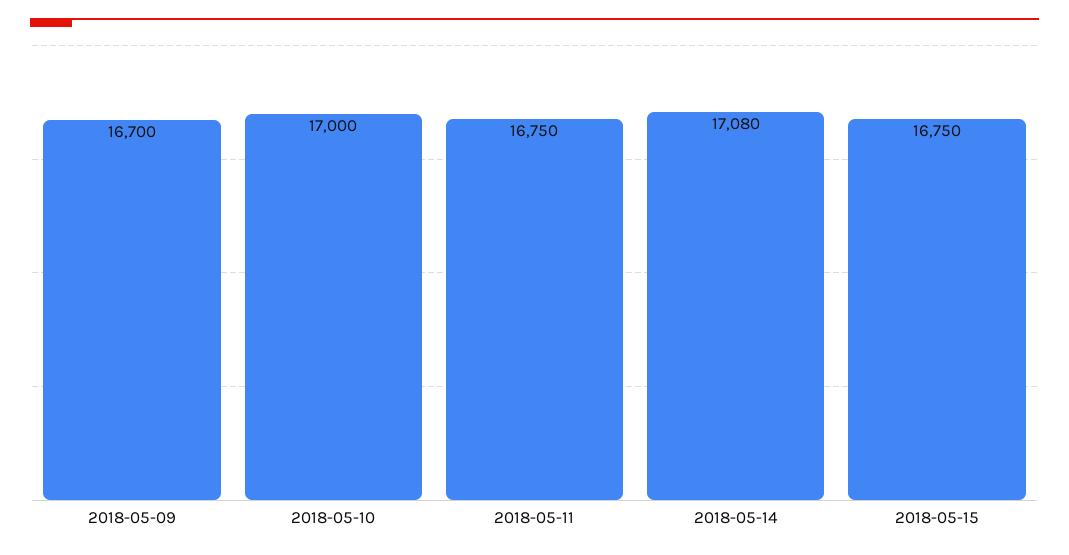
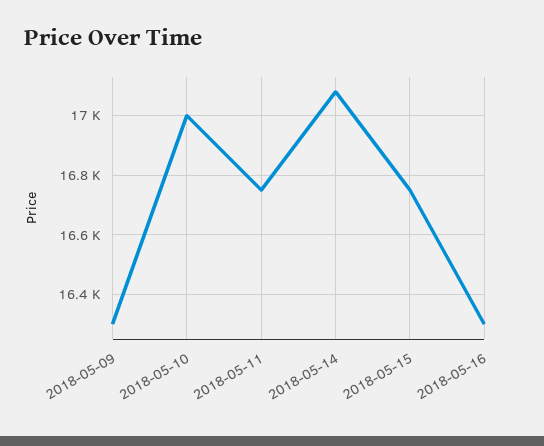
2018-05-09: 16700 -> 16300
2018-05-16: none -> 16300

